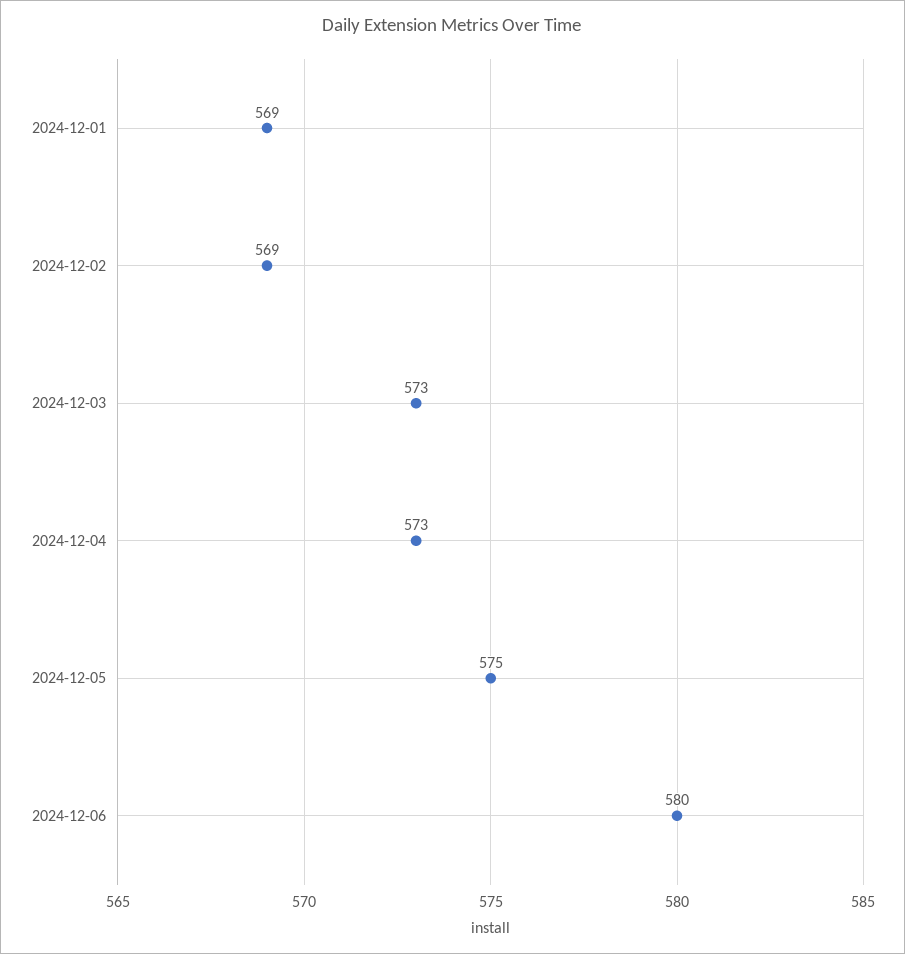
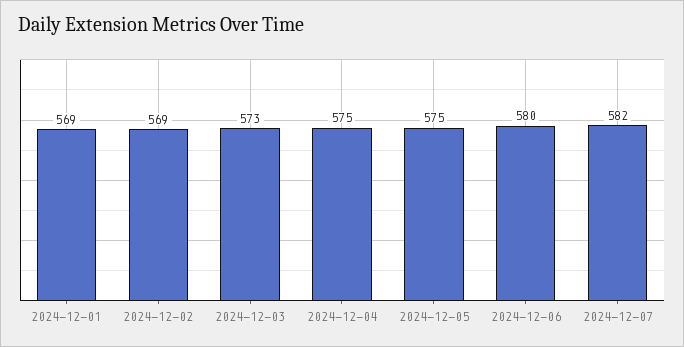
2024-12-04: 573 -> 575
2024-12-07: none -> 582

